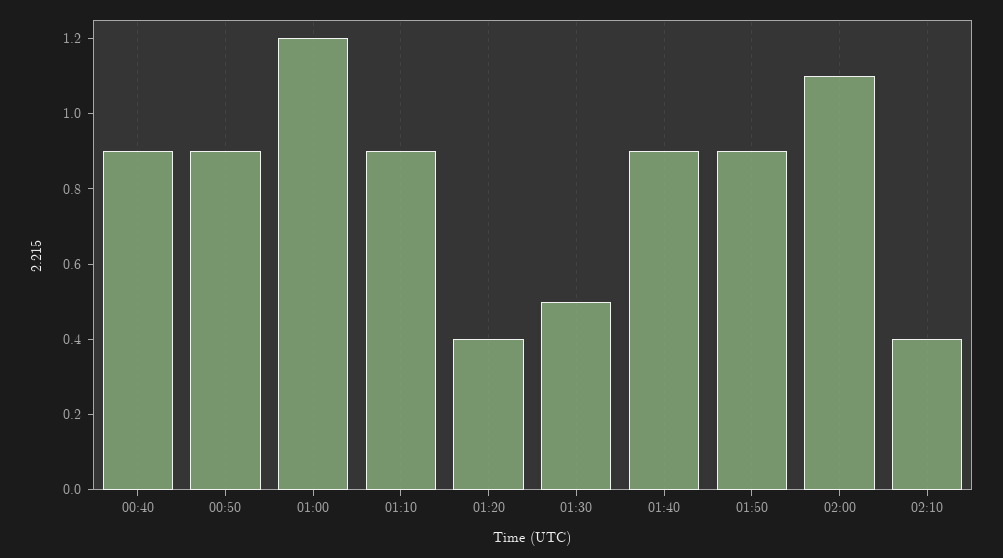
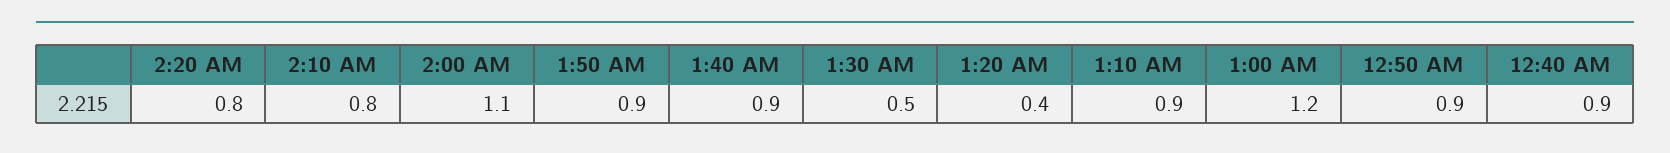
02:10: 0.4 -> 0.8
2:20 AM: none -> 0.8

